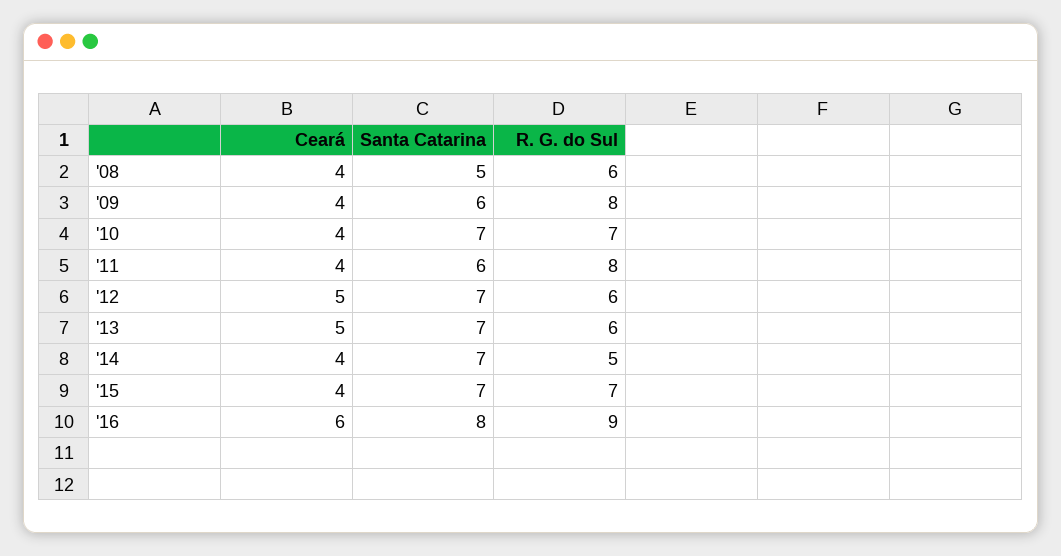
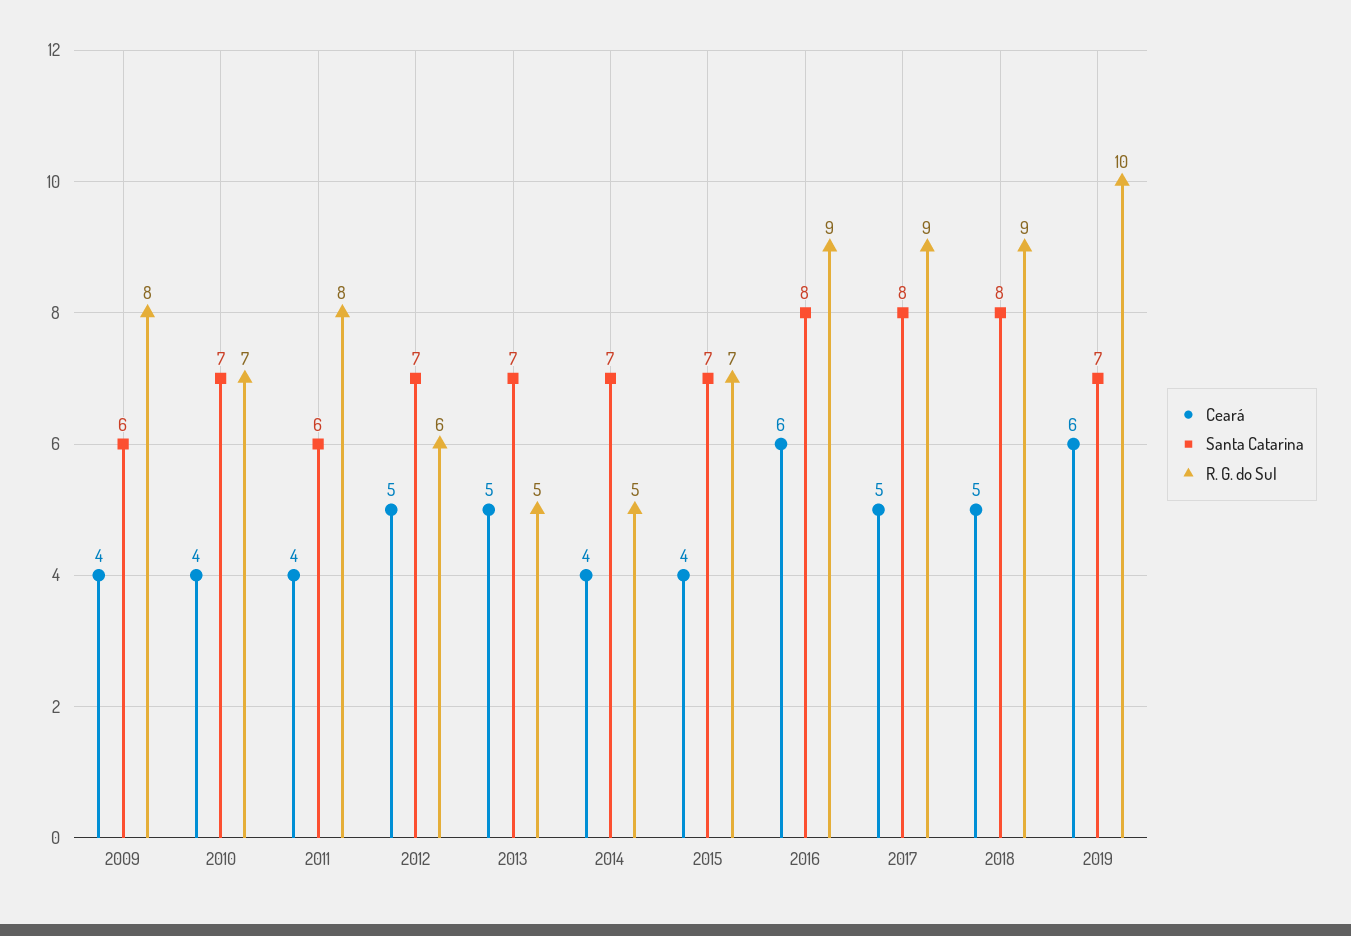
Ceará, '08: 4 -> none
Santa Catarina, '08: 5 -> none
R. G. do Sul, '08: 6 -> none
R. G. do Sul, '13: 6 -> 5
Ceará, 2017: none -> 5
Santa Catarina, 2017: none -> 8
R. G. do Sul, 2017: none -> 9
Ceará, 2018: none -> 5
Santa Catarina, 2018: none -> 8
R. G. do Sul, 2018: none -> 9
Ceará, 2019: none -> 6
Santa Catarina, 2019: none -> 7
R. G. do Sul, 2019: none -> 10

